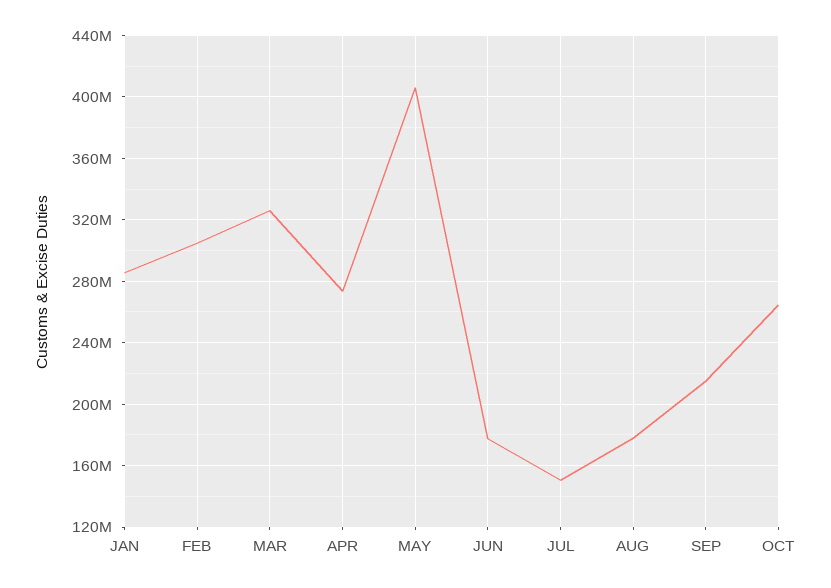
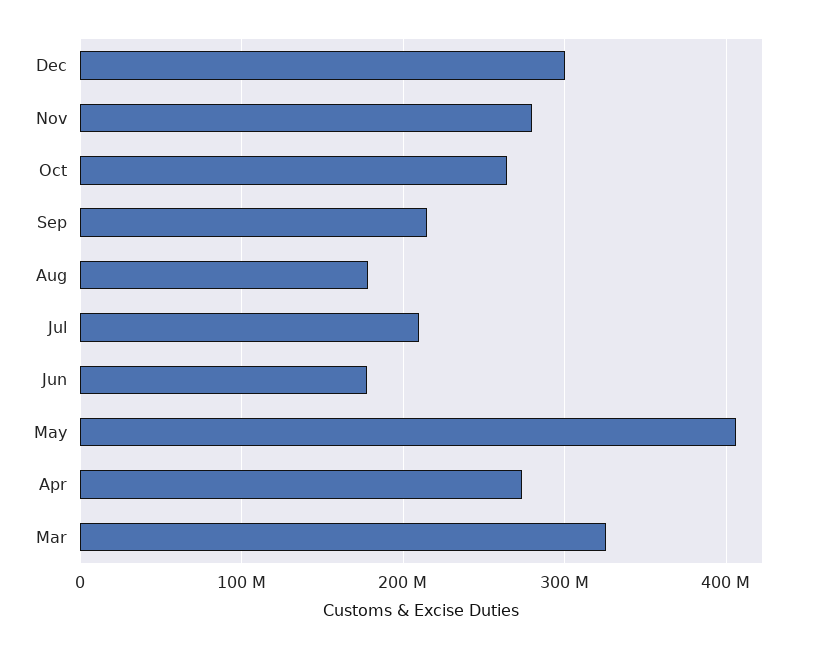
JAN: 285000000 -> none
FEB: 305000000 -> none
JUL: 150000000 -> 210000000
Dec: none -> 300000000
Nov: none -> 280000000

